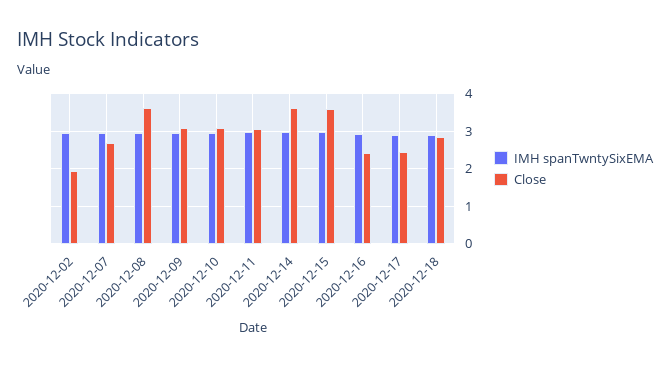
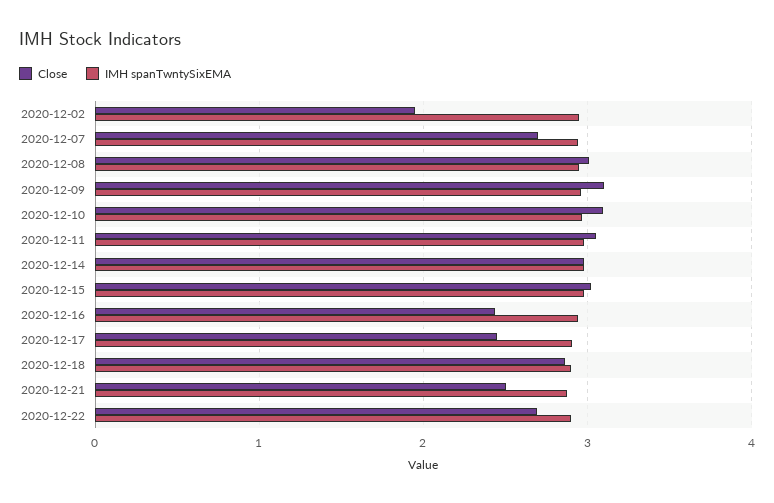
Close, 2020-12-08: 3.6 -> 3
Close, 2020-12-14: 3.6 -> 3
Close, 2020-12-15: 3.6 -> 3
Close, 2020-12-21: none -> 2.5
IMH spanTwntySixEMA, 2020-12-21: none -> 2.9
Close, 2020-12-22: none -> 2.7
IMH spanTwntySixEMA, 2020-12-22: none -> 2.9

